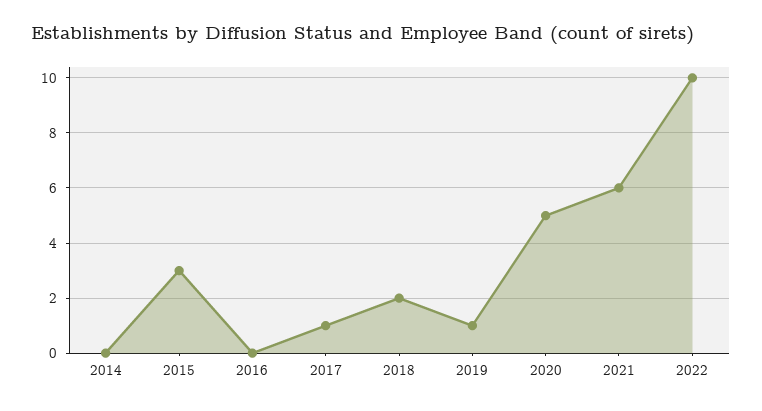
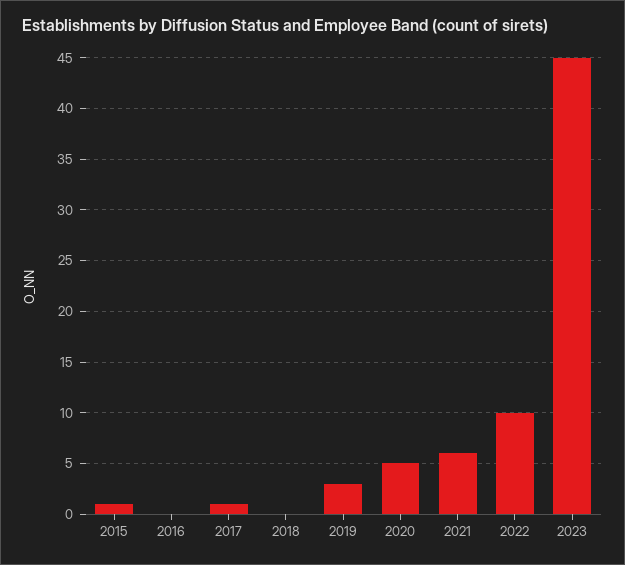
2014: 0 -> none
2015: 3 -> 1
2018: 2 -> 0
2019: 1 -> 3
2023: none -> 45

